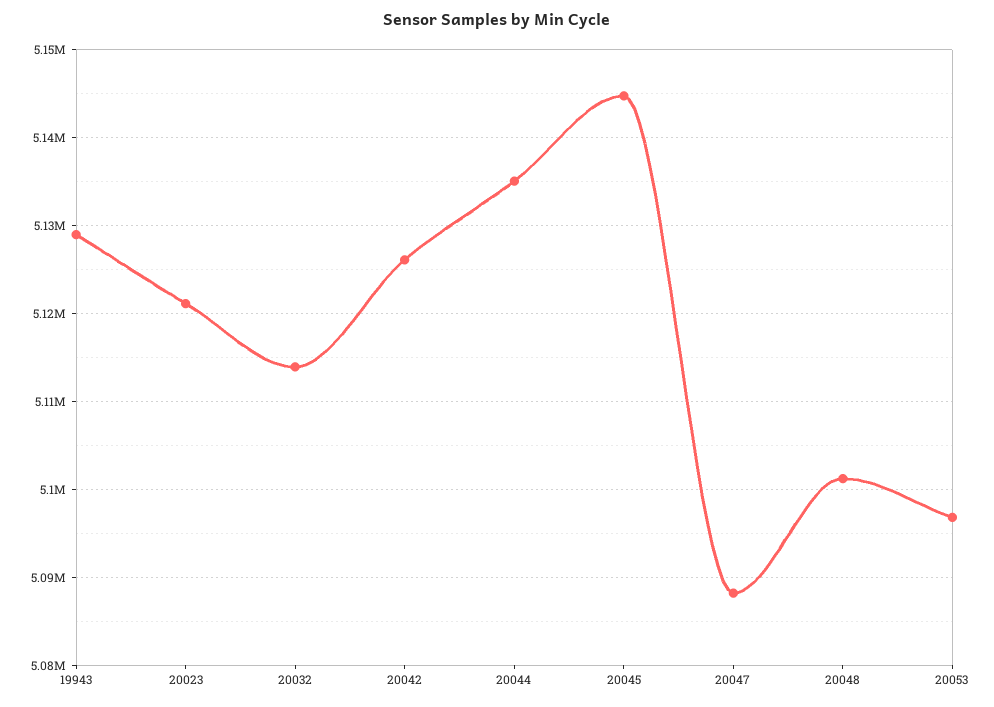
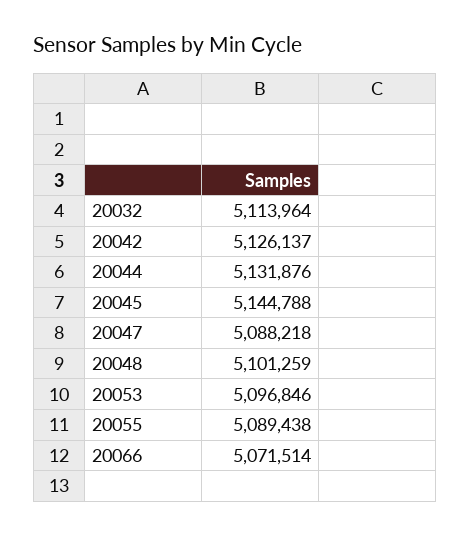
19943: 5129000 -> none
20023: 5121000 -> none
20044: 5135000 -> 5131876
20055: none -> 5089438
20066: none -> 5071514

